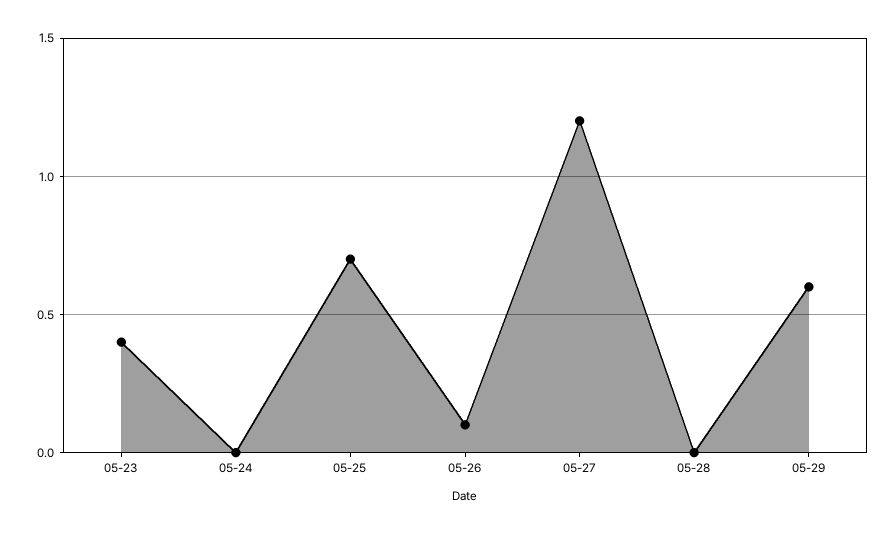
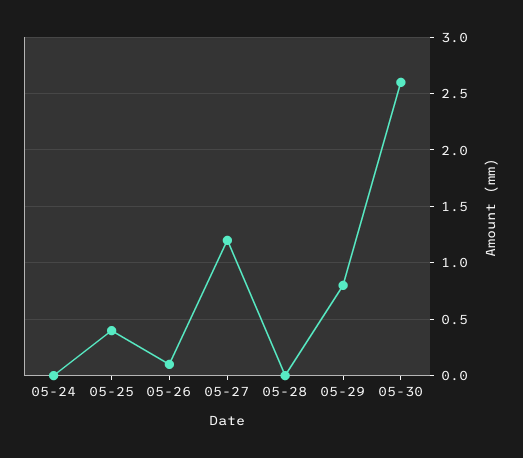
05-23: 0.4 -> none
05-25: 0.7 -> 0.4
05-29: 0.6 -> 0.8
05-30: none -> 2.6

